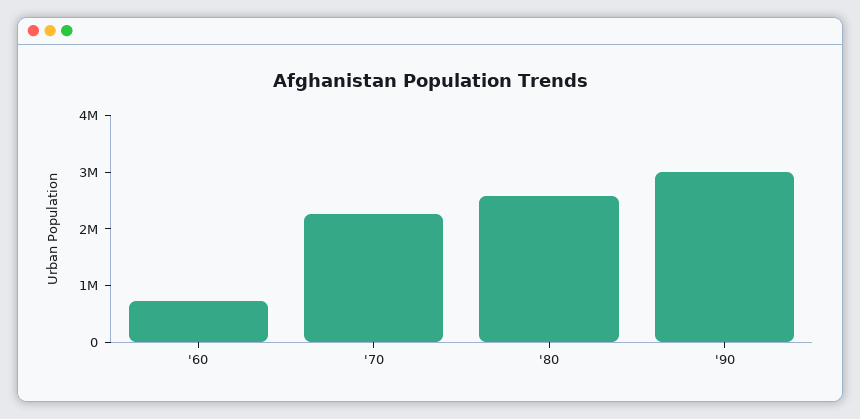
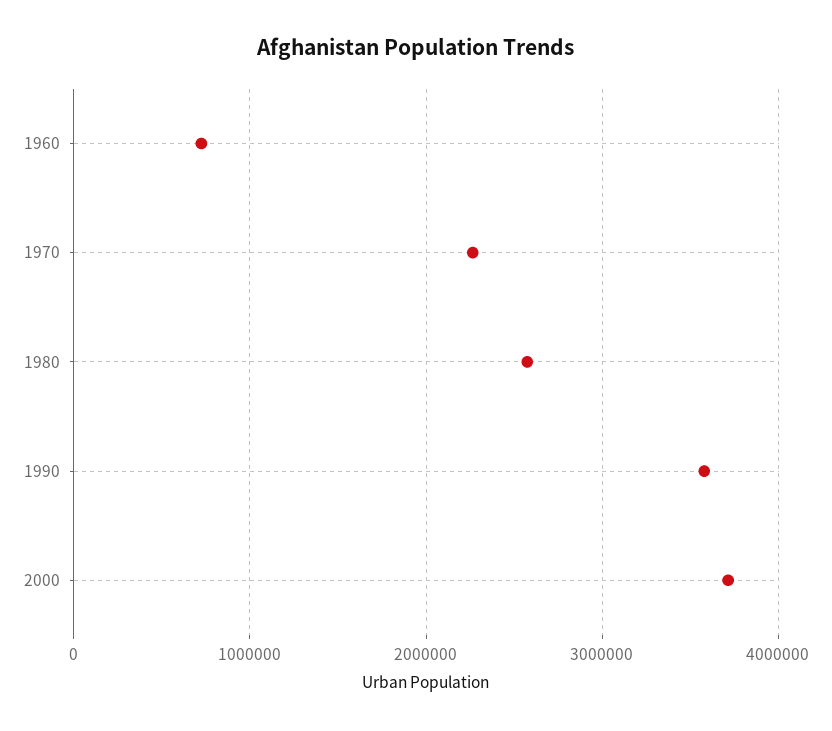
'90: 3000000 -> 3600000
2000: none -> 3700000

